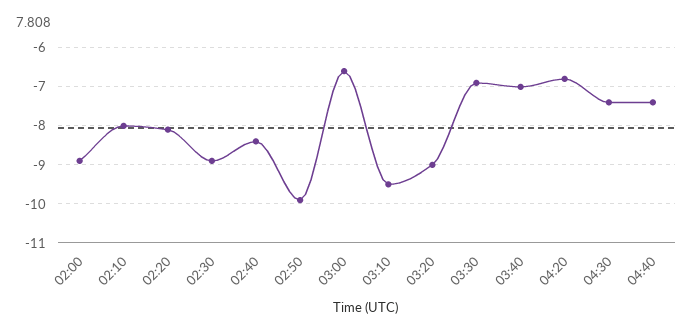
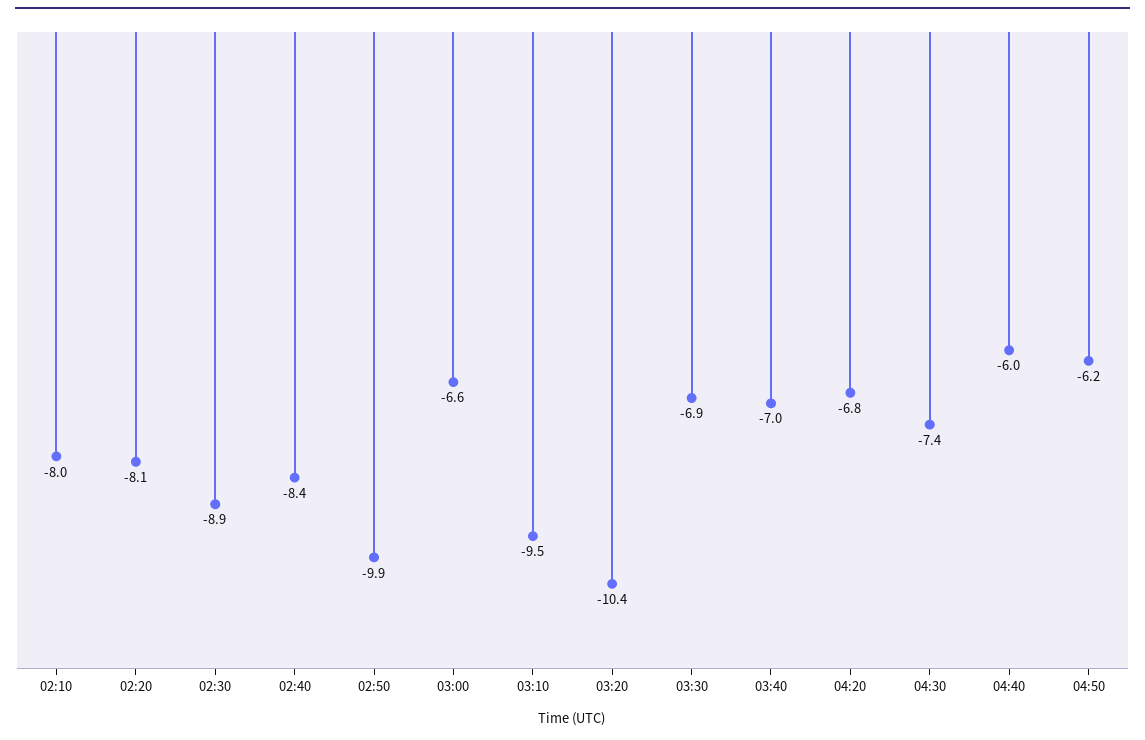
02:00: -9 -> none
03:20: -9 -> -10.4
04:40: -7.5 -> -6
04:50: none -> -6.2

